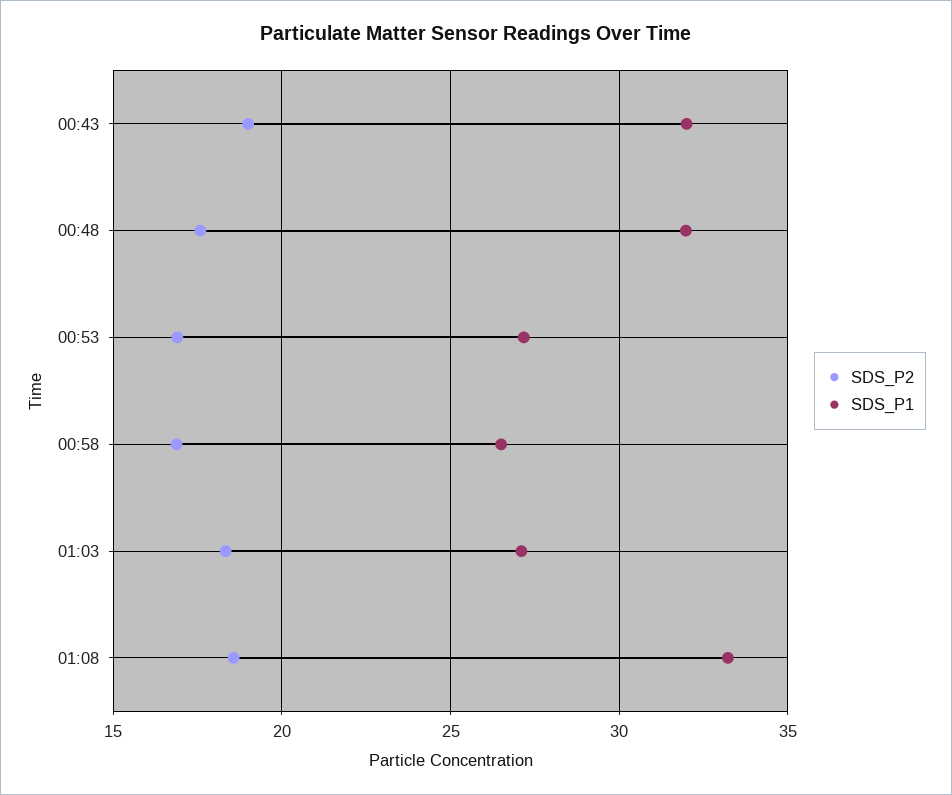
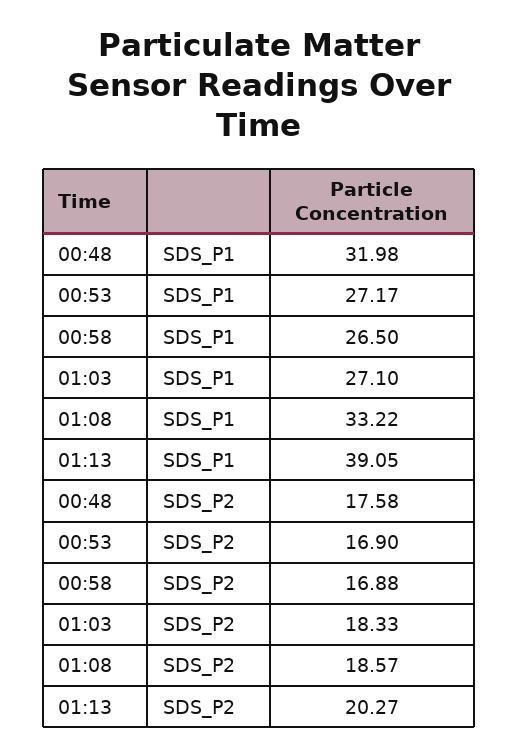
SDS_P2, 00:43: 19 -> none
SDS_P1, 00:43: 32 -> none
SDS_P1, 01:13: none -> 39.05
SDS_P2, 01:13: none -> 20.27

